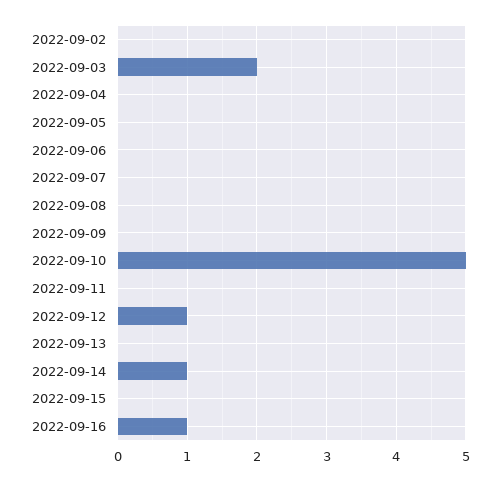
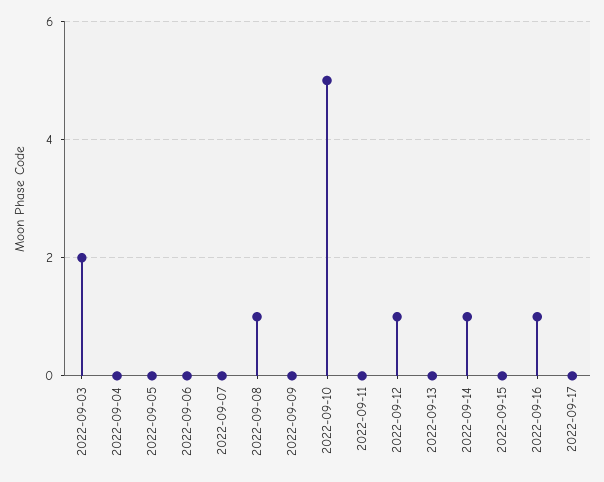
2022-09-02: 0 -> none
2022-09-08: 0 -> 1
2022-09-17: none -> 0

